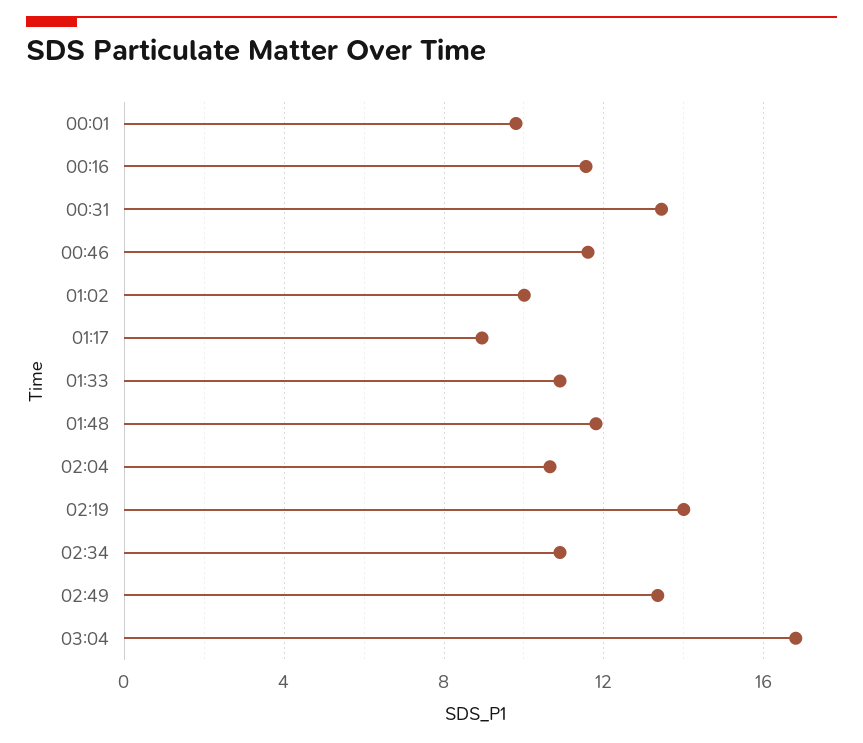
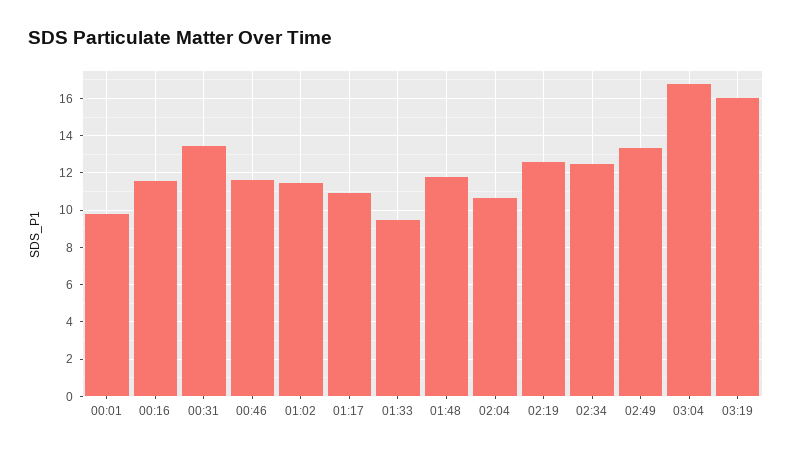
01:02: 10 -> 11.5
01:17: 9 -> 11
01:33: 11 -> 9.5
02:19: 14 -> 12.5
02:34: 11 -> 12.5
03:19: none -> 16

